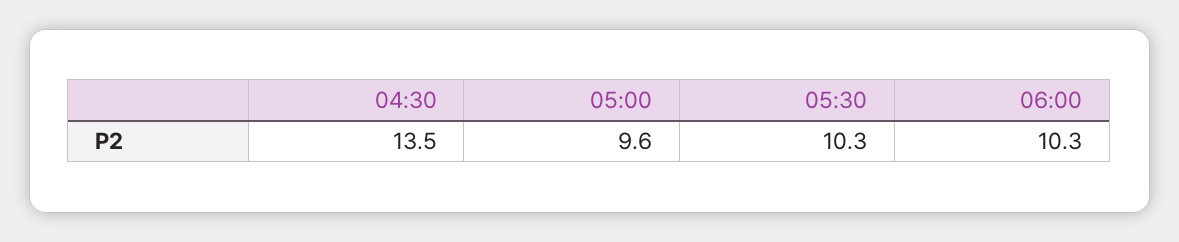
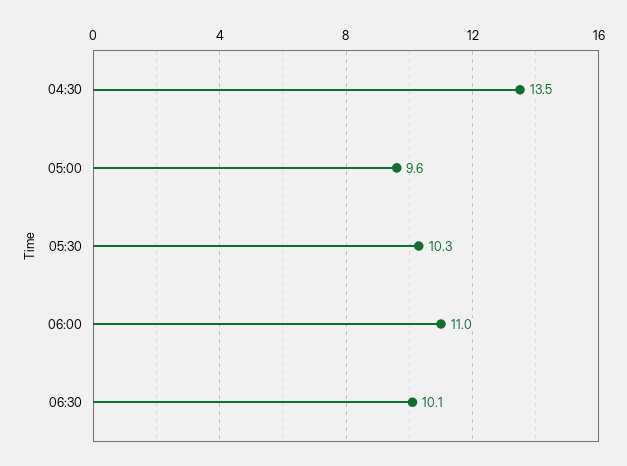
06:00: 10.3 -> 11
06:30: none -> 10.1

